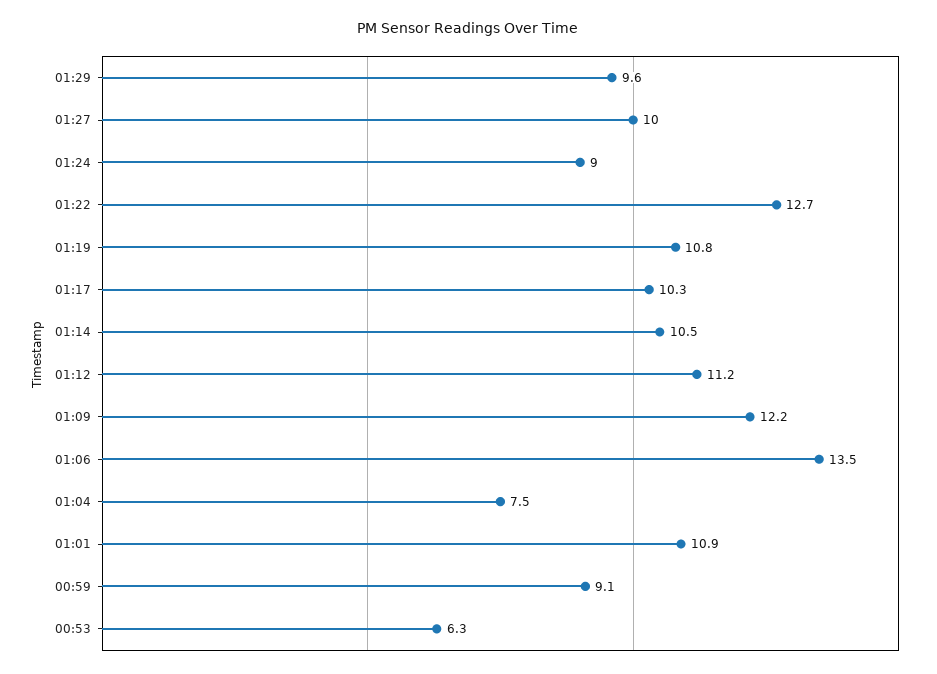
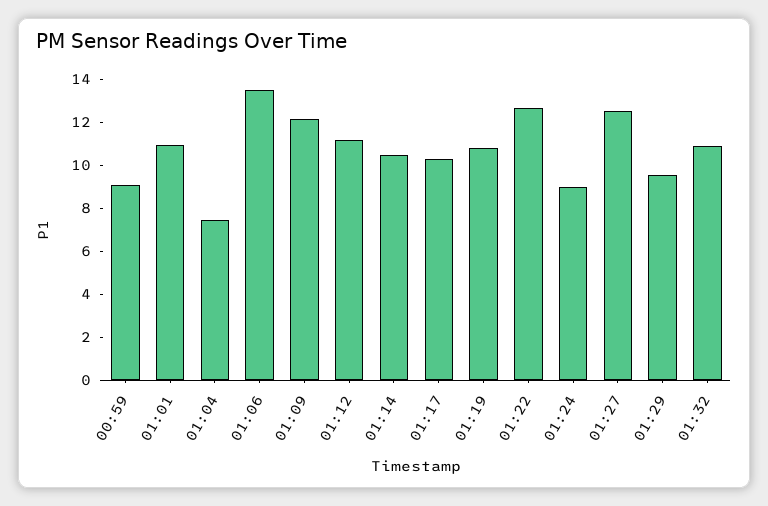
01:27: 10 -> 12.5
00:53: 6.3 -> none
01:32: none -> 11

